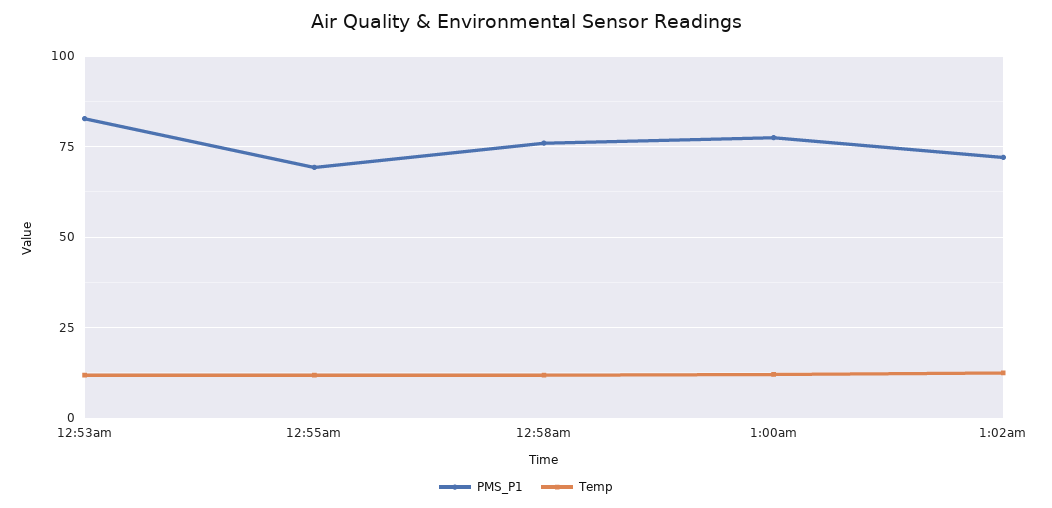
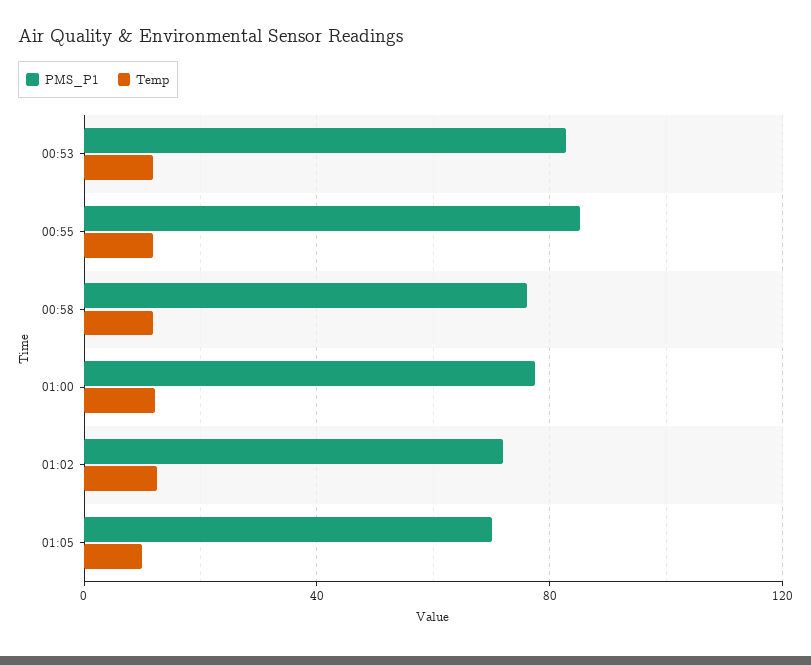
PMS_P1, 12:55am: 70 -> 85
PMS_P1, 01:05: none -> 70
Temp, 01:05: none -> 10

